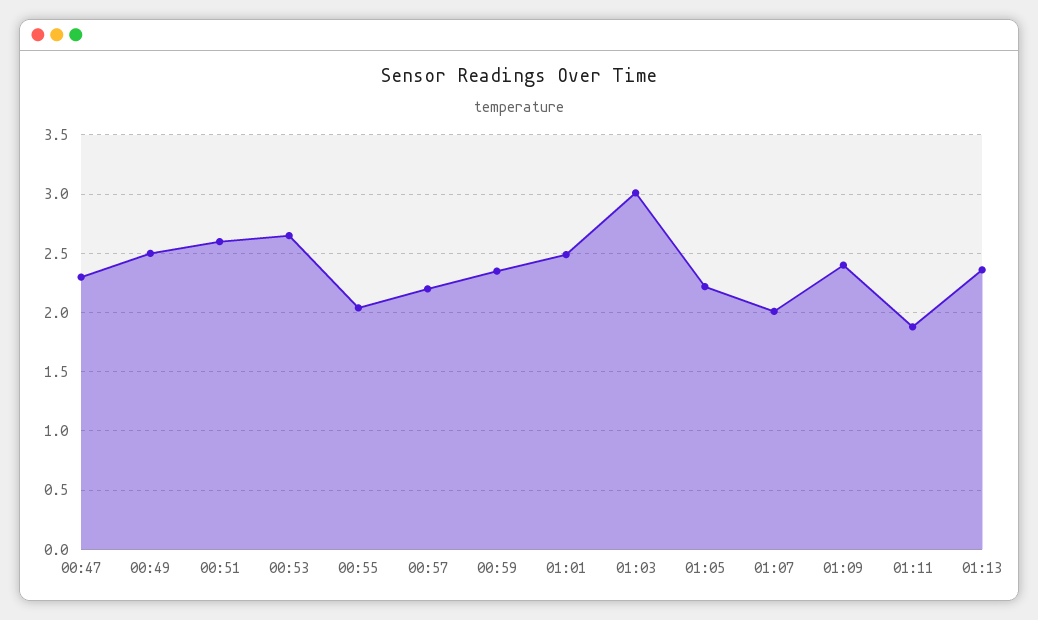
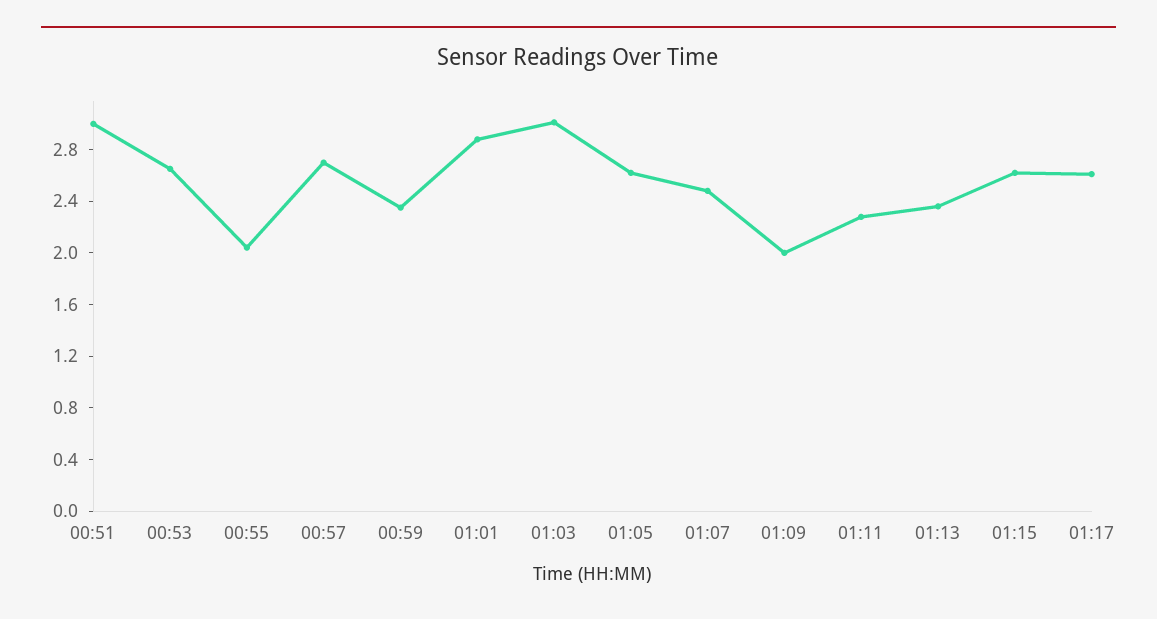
00:47: 2.3 -> none
00:49: 2.5 -> none
00:51: 2.6 -> 3
00:57: 2.2 -> 2.7
01:01: 2.5 -> 2.9
01:05: 2.2 -> 2.6
01:07: 2 -> 2.5
01:09: 2.4 -> 2
01:11: 1.9 -> 2.3
01:15: none -> 2.6
01:17: none -> 2.6

